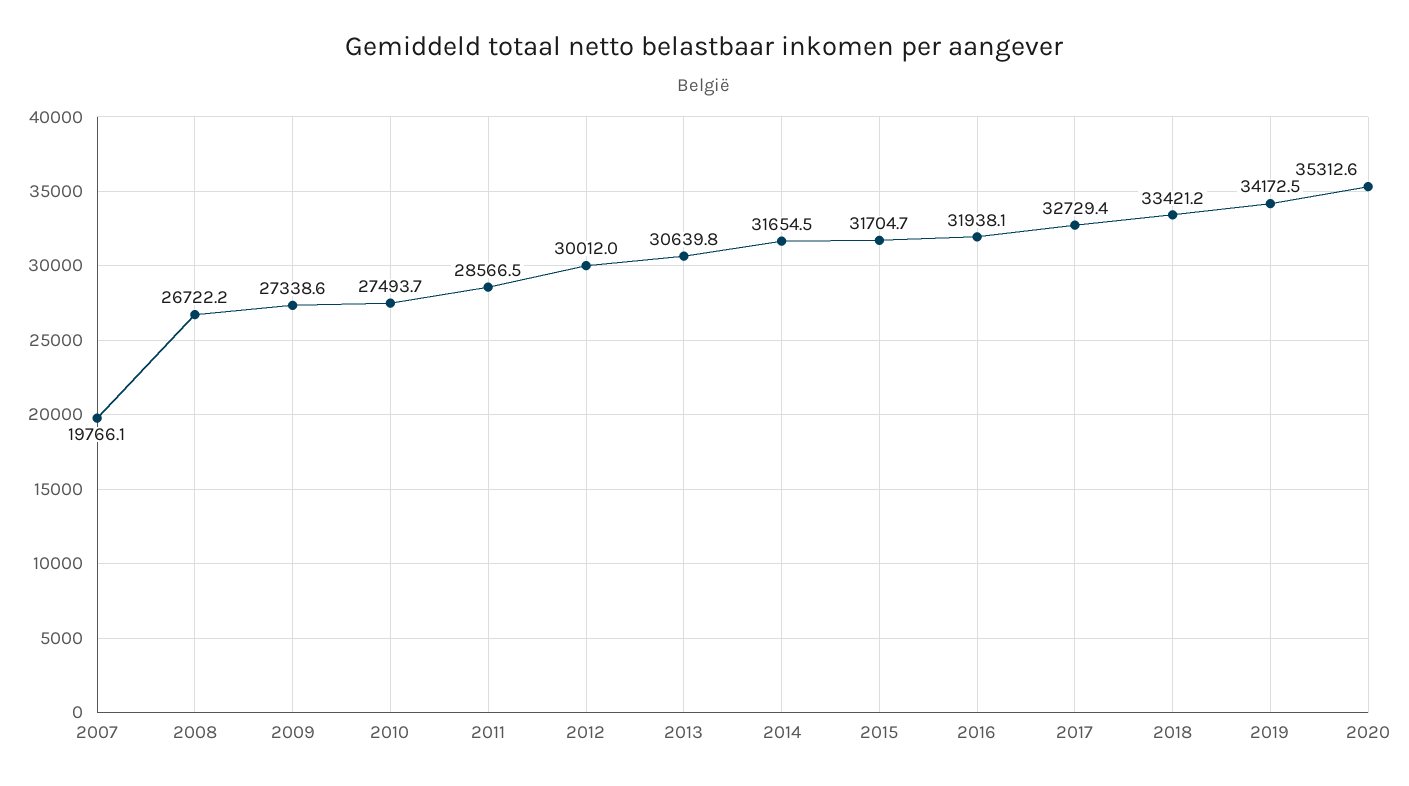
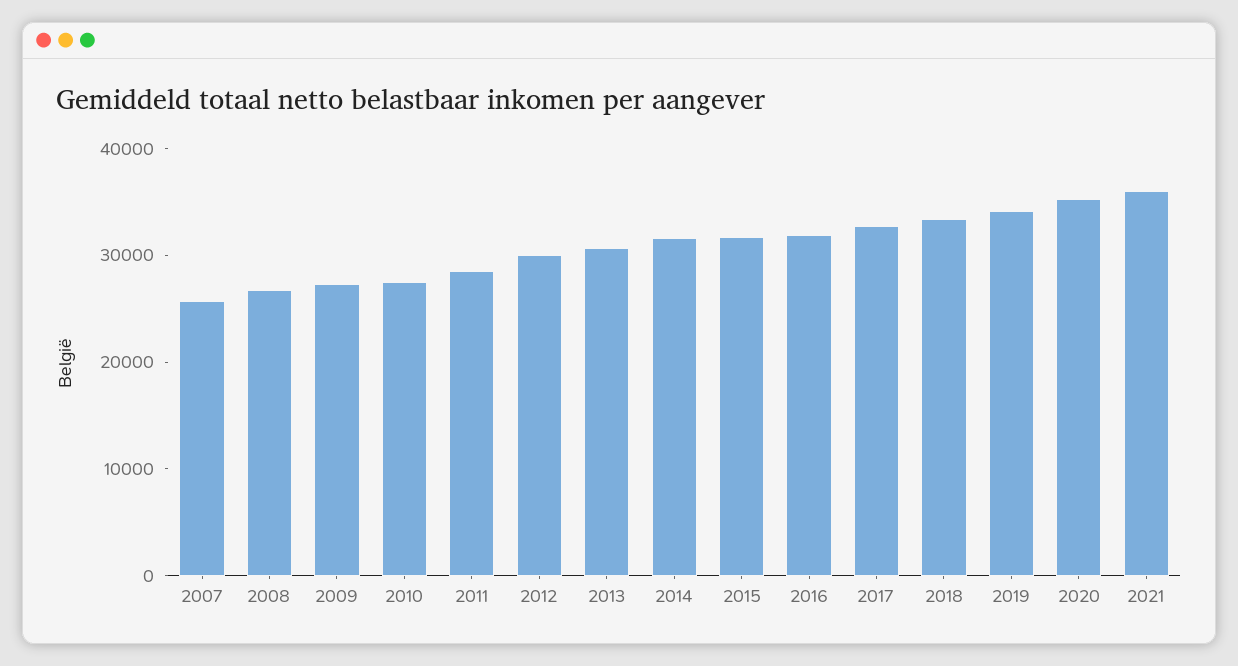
2007: 19766.1 -> 26000
2021: none -> 36000

